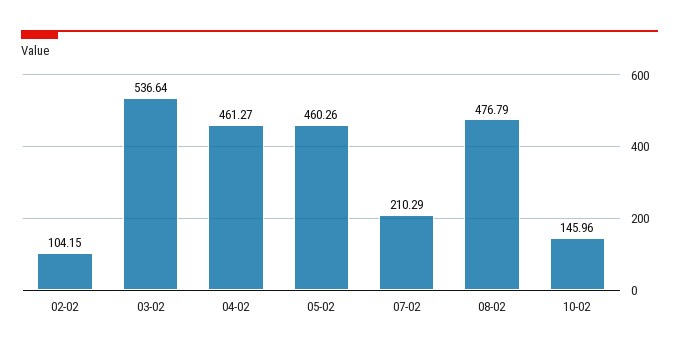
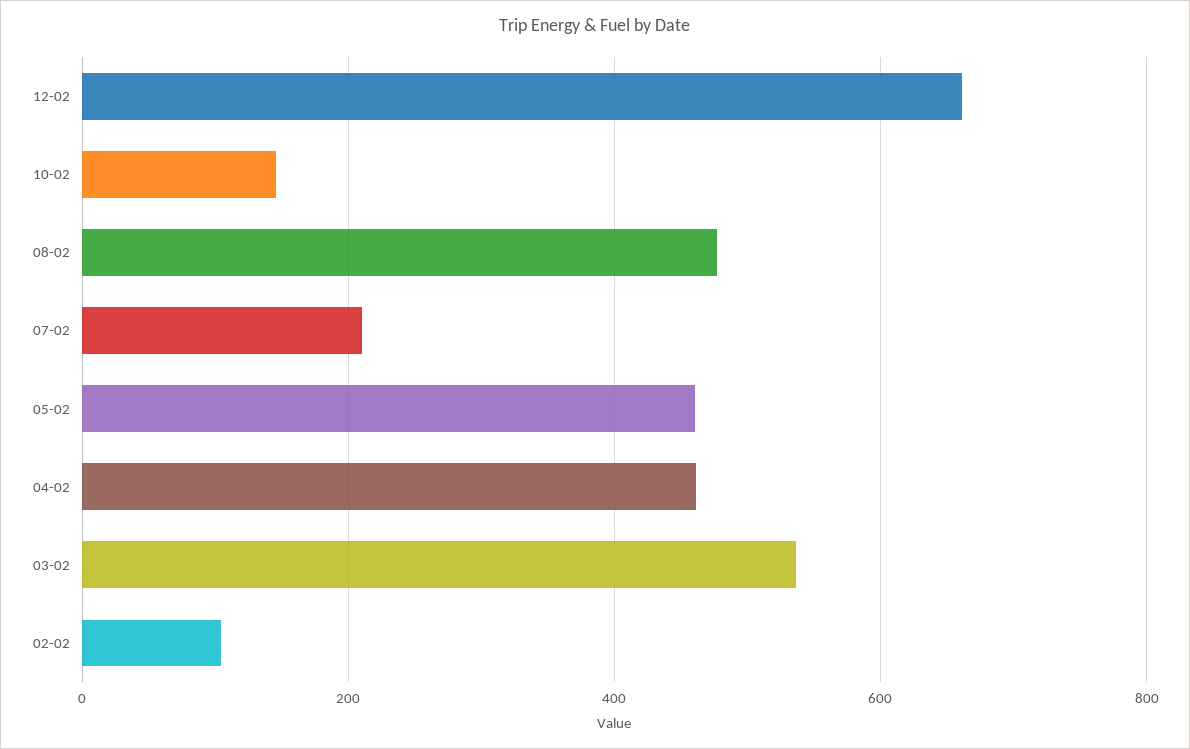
12-02: none -> 660

